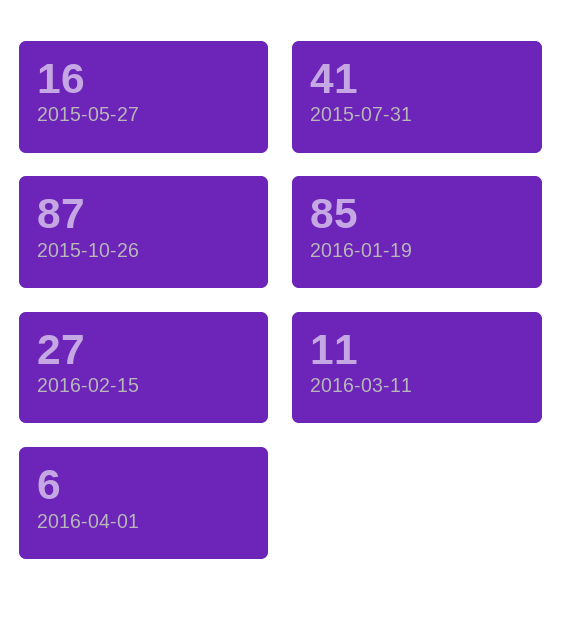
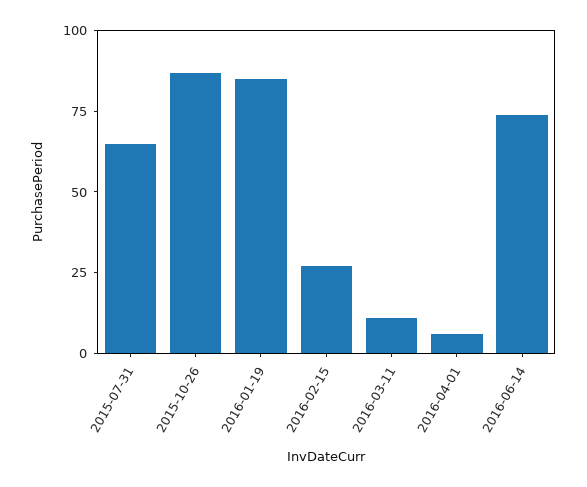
2015-05-27: 16 -> none
2015-07-31: 41 -> 65
2016-06-14: none -> 75

